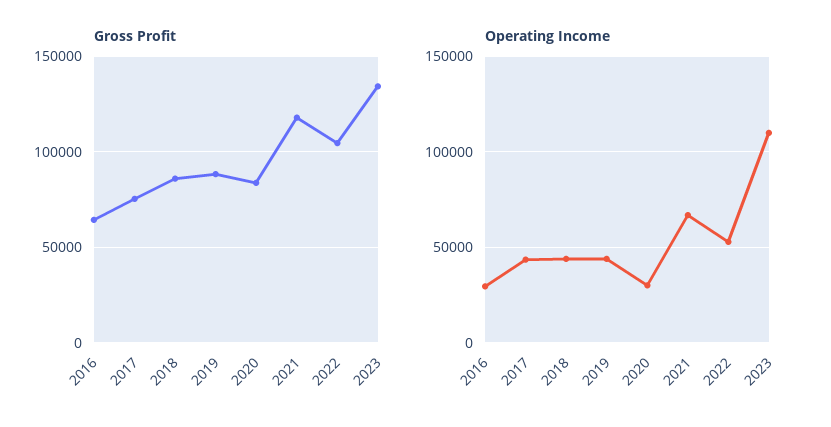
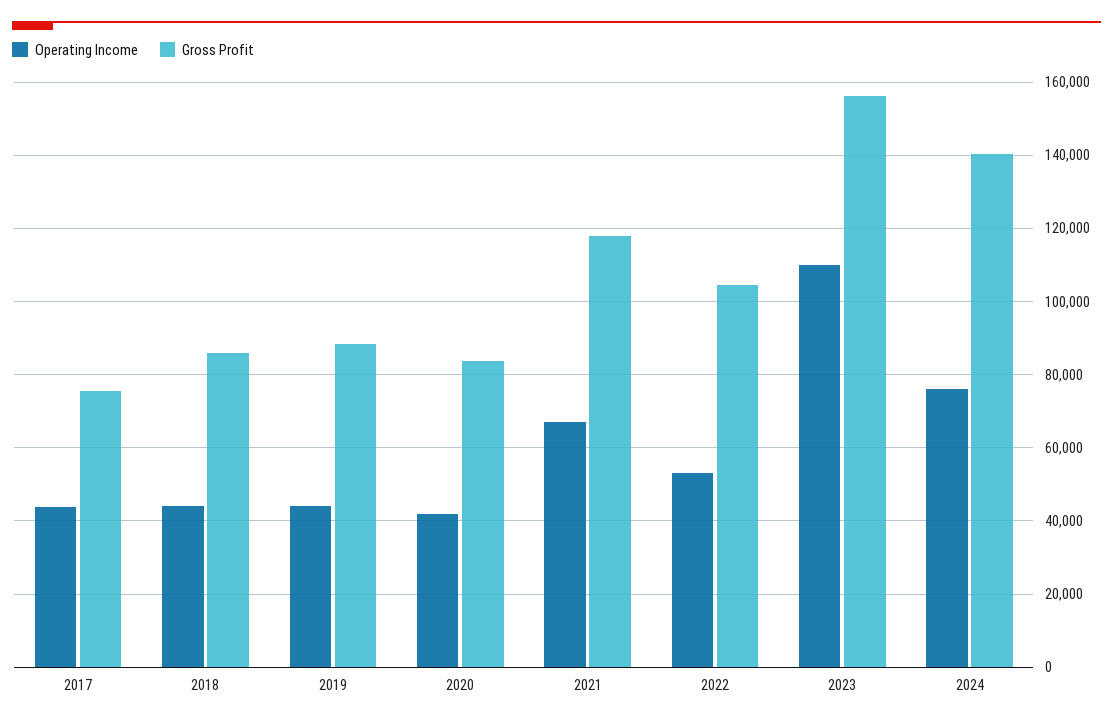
Gross Profit, 2016: 65000 -> none
Gross Profit, 2023: 135000 -> 156000
Operating Income, 2016: 30000 -> none
Operating Income, 2020: 30000 -> 42000
Operating Income, 2024: none -> 76000
Gross Profit, 2024: none -> 140000

